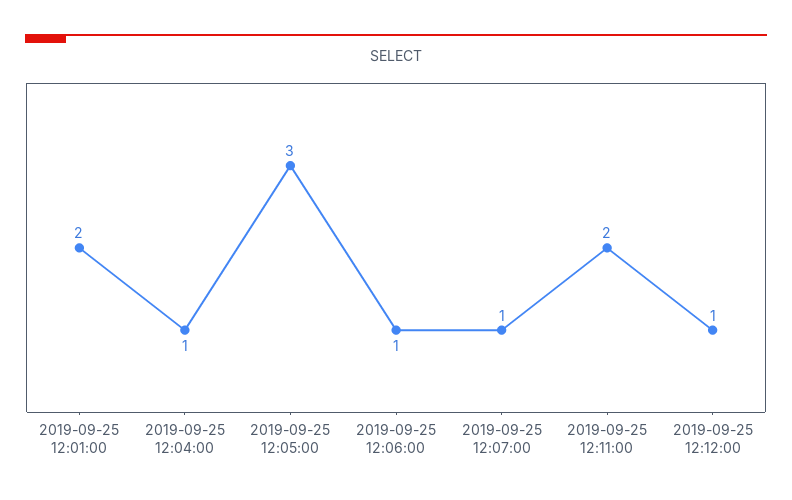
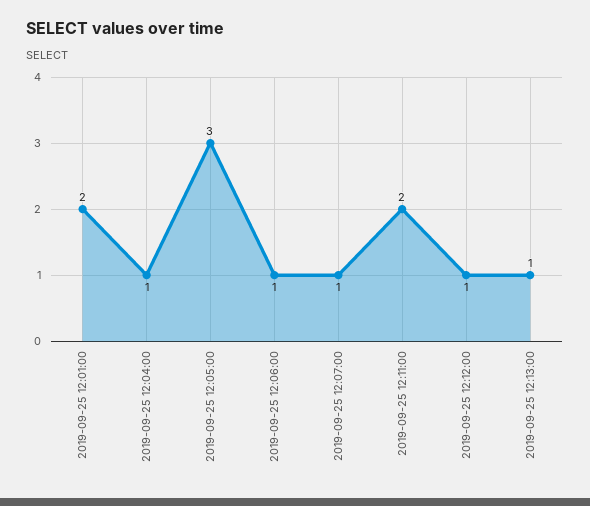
2019-09-25 12:13:00: none -> 1

